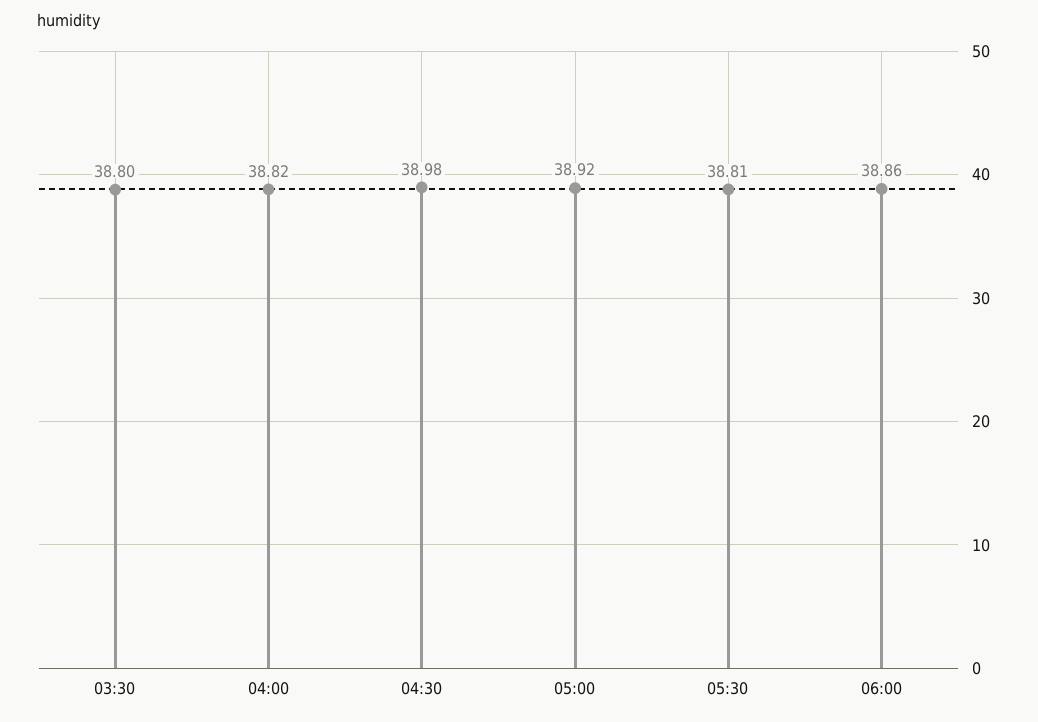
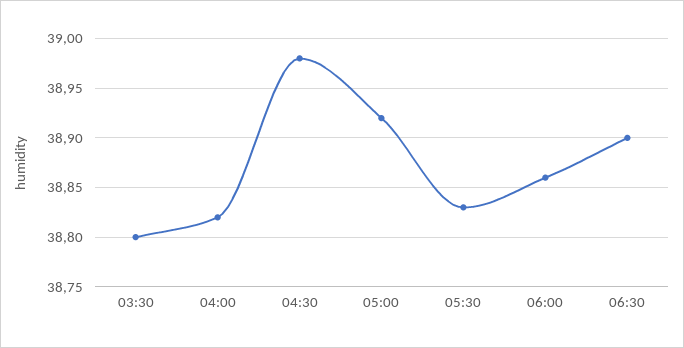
05:30: 38.81 -> 38.83
06:30: none -> 38.9

